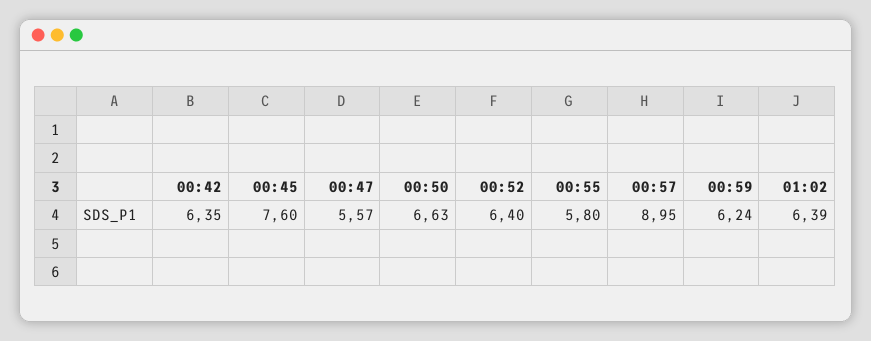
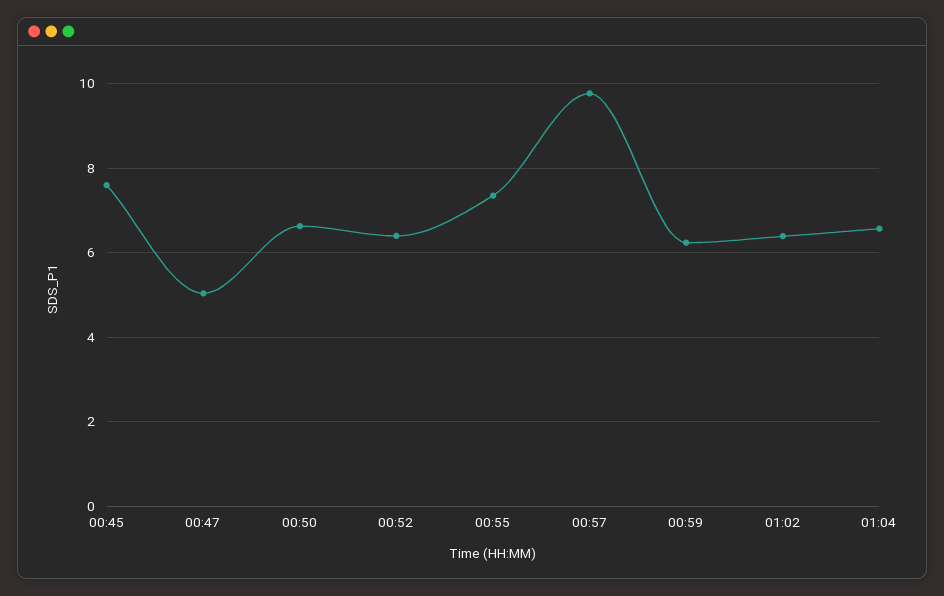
00:42: 6.35 -> none
00:47: 5.57 -> 5
00:55: 5.8 -> 7.4
00:57: 8.95 -> 9.8
01:04: none -> 6.6

